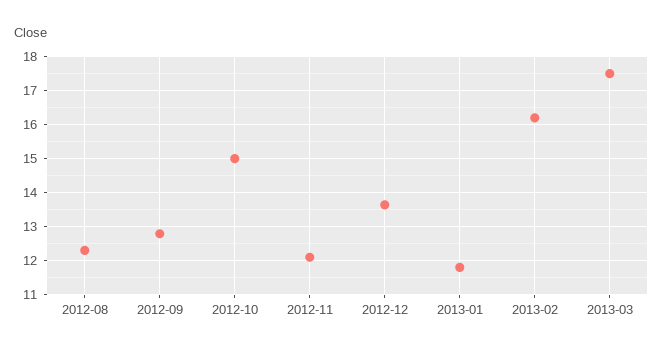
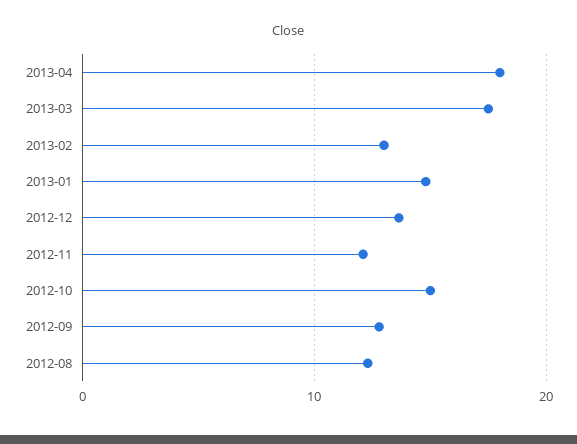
2013-01: 11.8 -> 15
2013-02: 16.2 -> 13
2013-04: none -> 18

